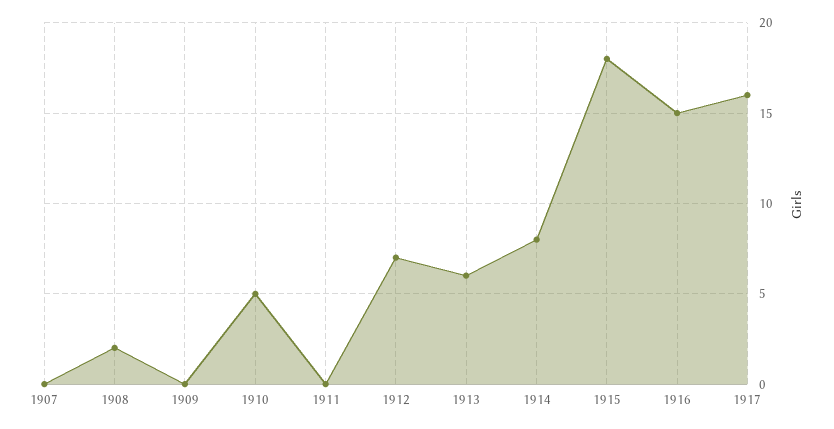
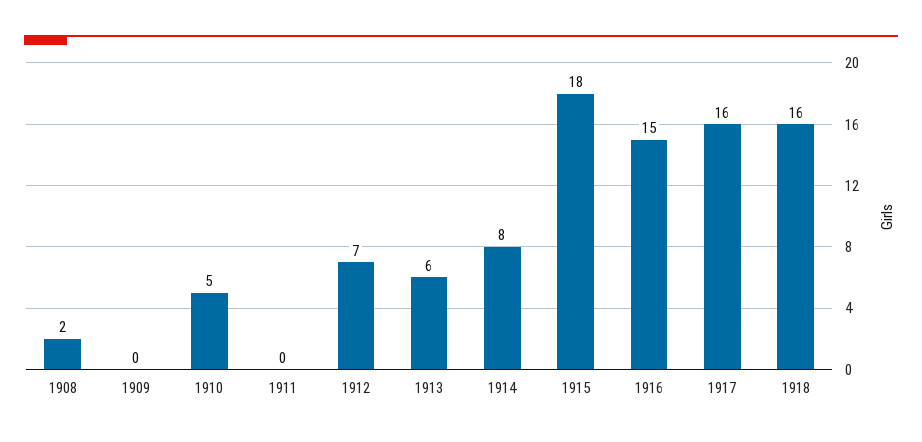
1907: 0 -> none
1918: none -> 16

